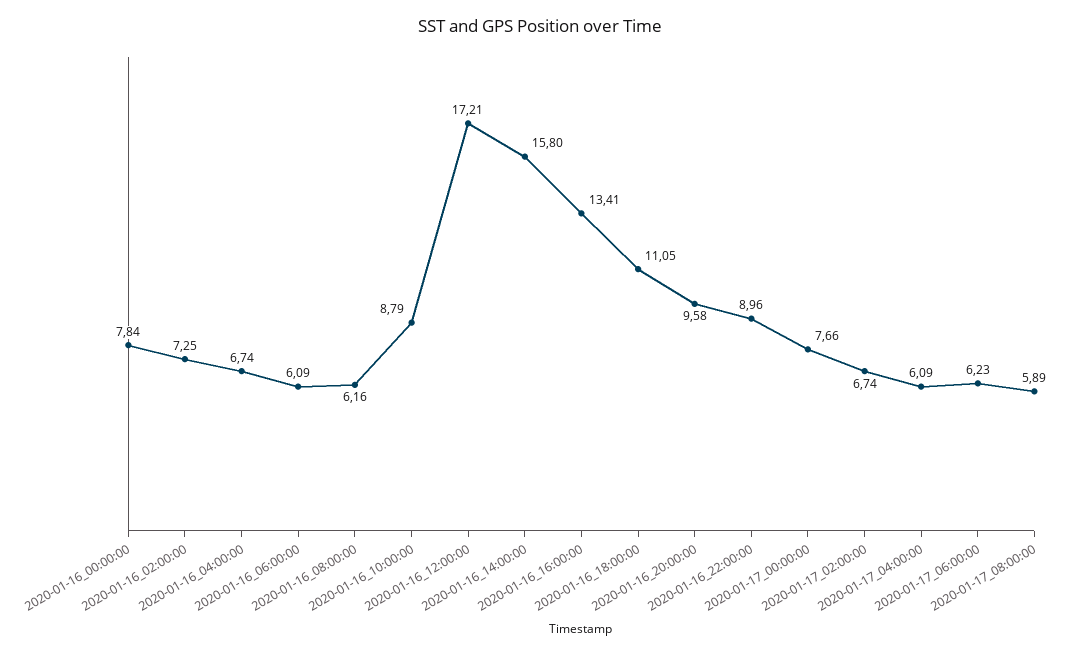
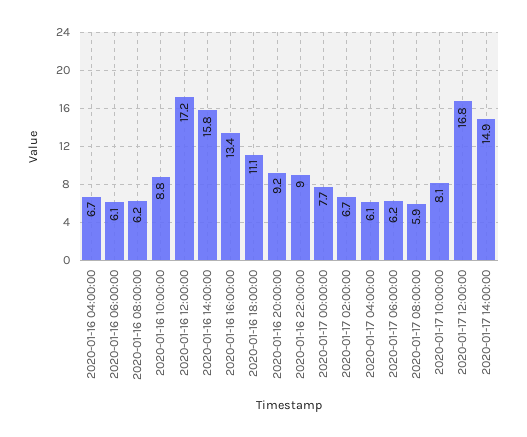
2020-01-16_00:00:00: 7.84 -> none
2020-01-16_02:00:00: 7.25 -> none
2020-01-16_20:00:00: 9.58 -> 9.2
2020-01-17 10:00:00: none -> 8.1
2020-01-17 12:00:00: none -> 16.8
2020-01-17 14:00:00: none -> 14.9

